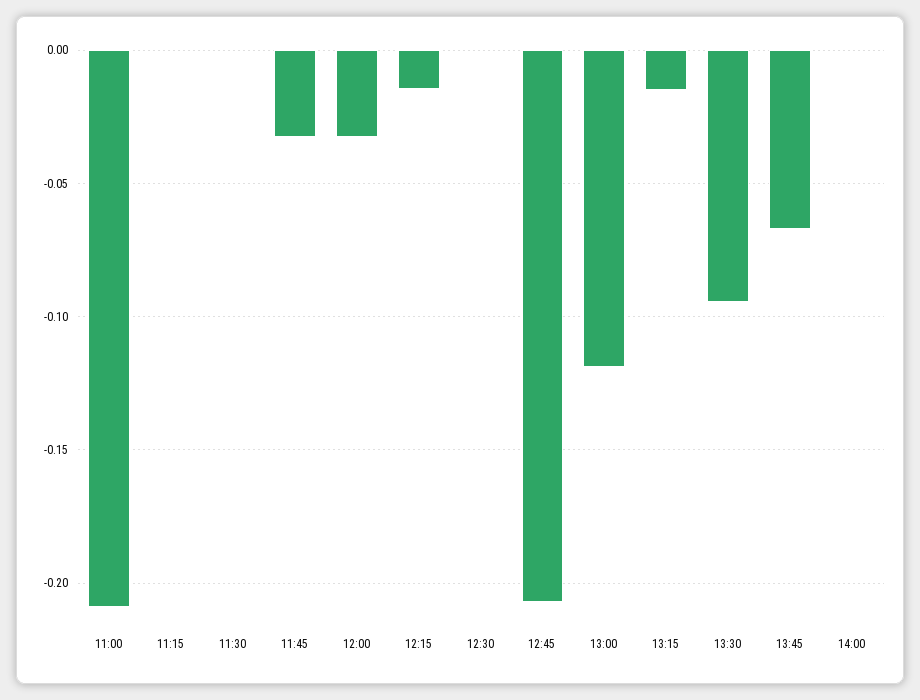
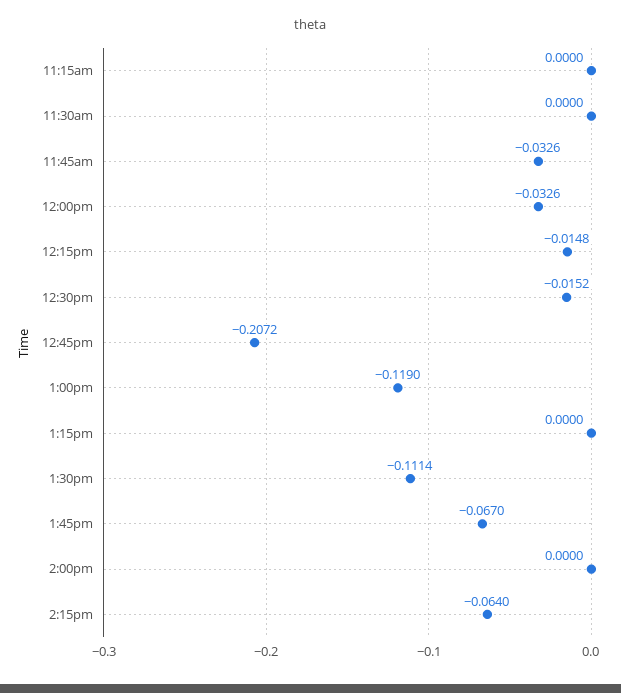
11:00: -0.21 -> none
12:30: 0 -> -0.0152
13:15: -0.015 -> 0
13:30: -0.095 -> -0.1114
2:15pm: none -> -0.064

